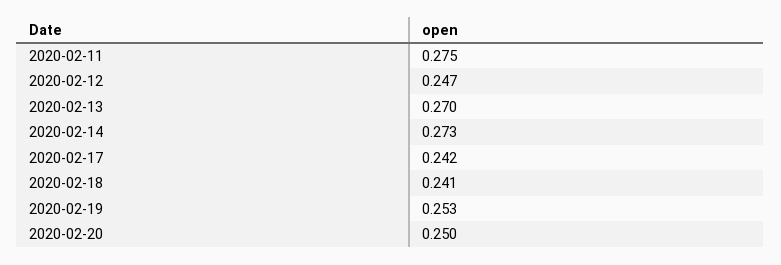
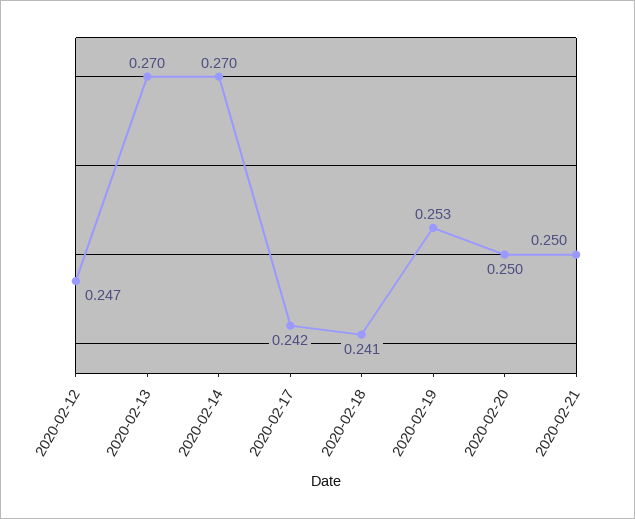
2020-02-11: 0.275 -> none
2020-02-14: 0.273 -> 0.27
2020-02-21: none -> 0.25

